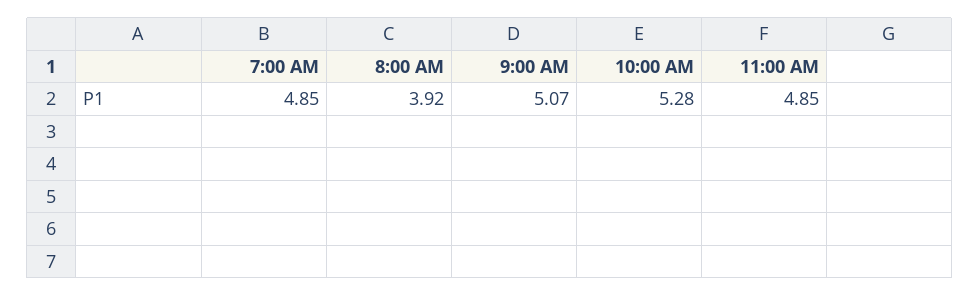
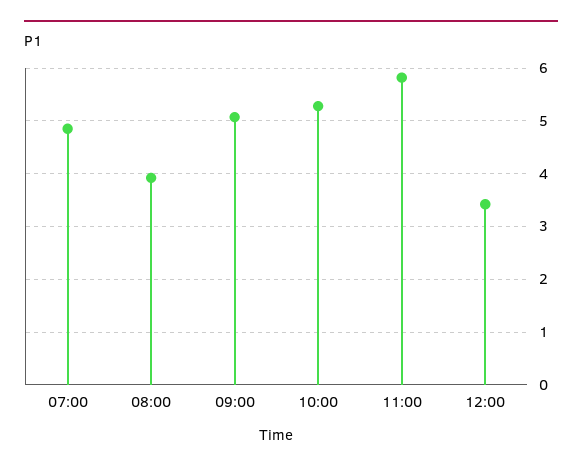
11:00 AM: 4.85 -> 5.8
12:00: none -> 3.4

